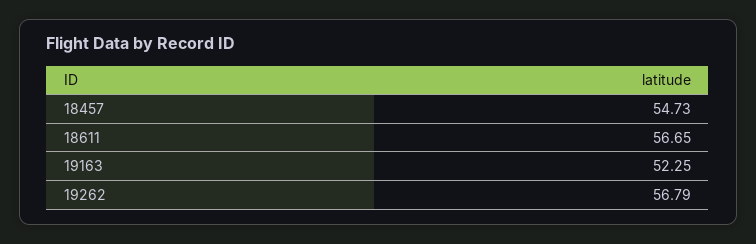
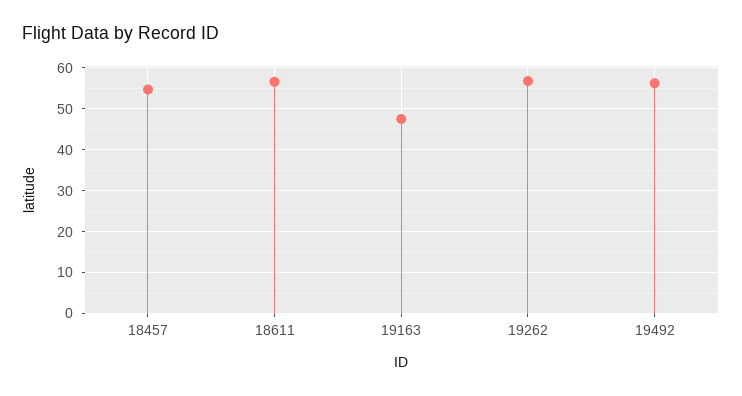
19163: 52.25 -> 48
19492: none -> 56

